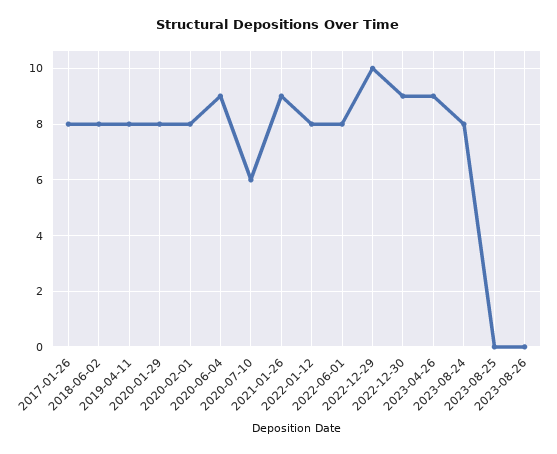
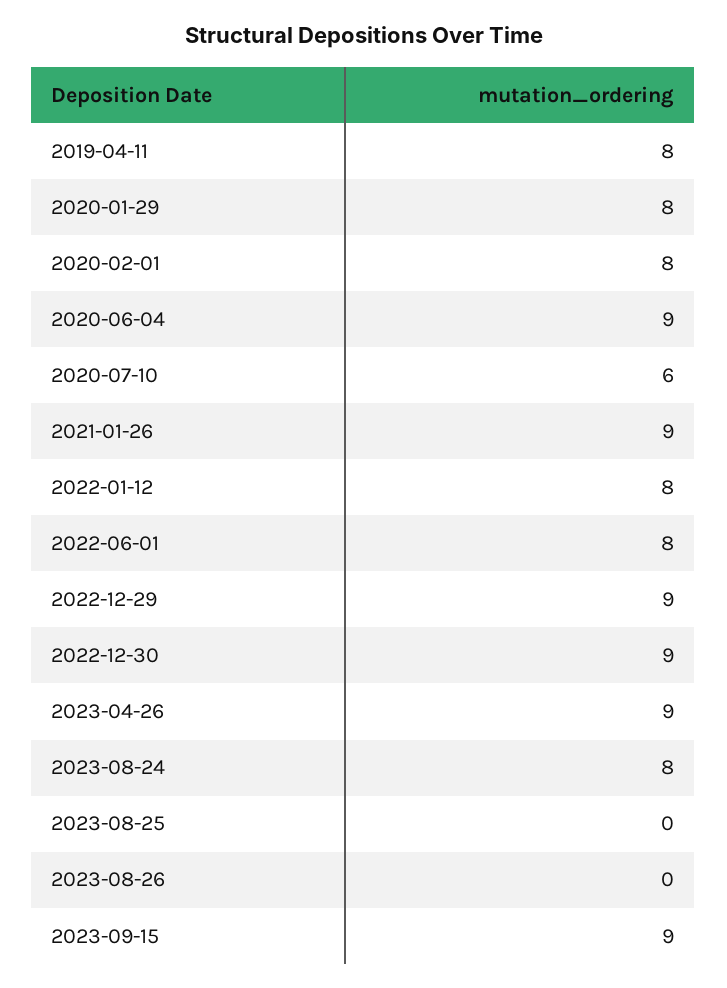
2017-01-26: 8 -> none
2018-06-02: 8 -> none
2022-12-29: 10 -> 9
2023-09-15: none -> 9

